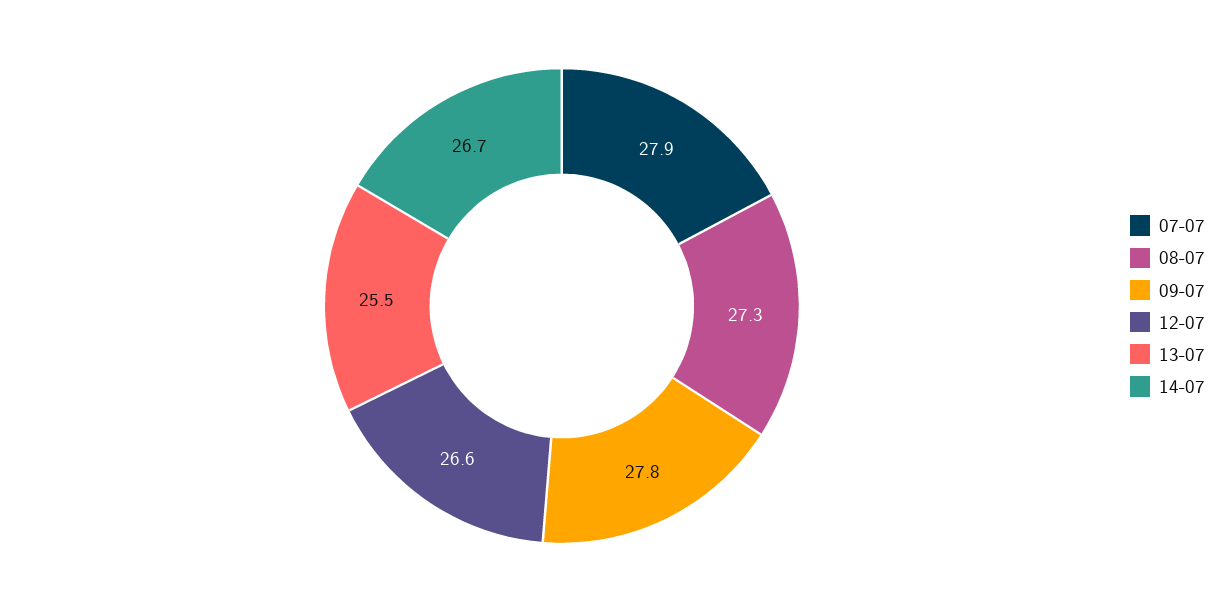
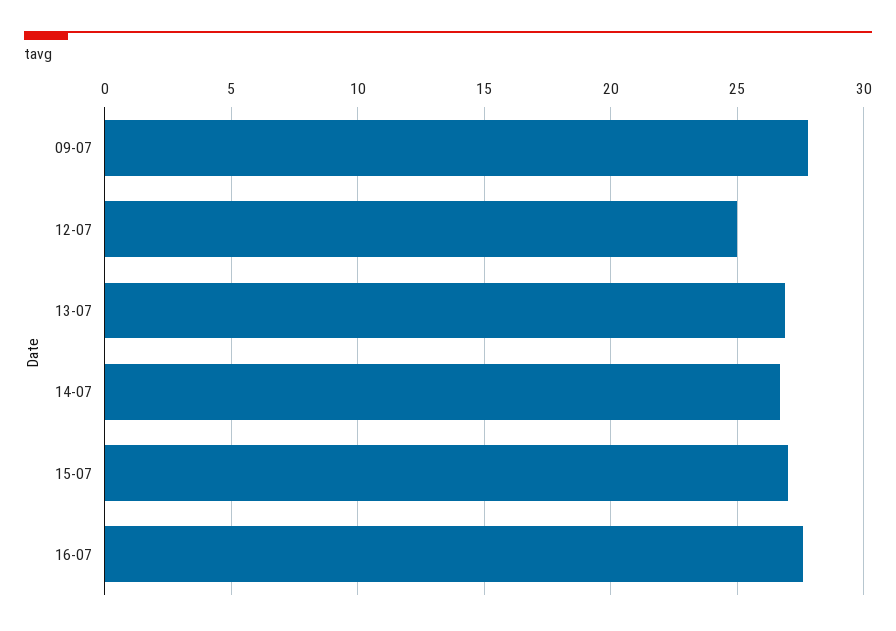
07-07: 27.9 -> none
08-07: 27.3 -> none
12-07: 26.6 -> 25
13-07: 25.5 -> 27
15-07: none -> 27
16-07: none -> 27.5

